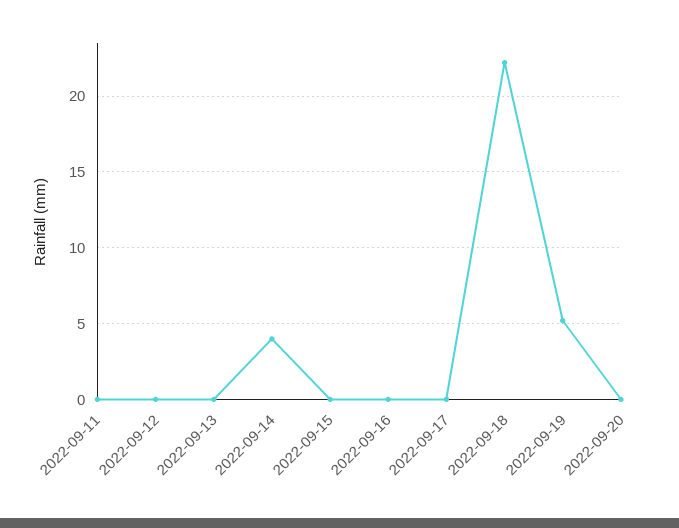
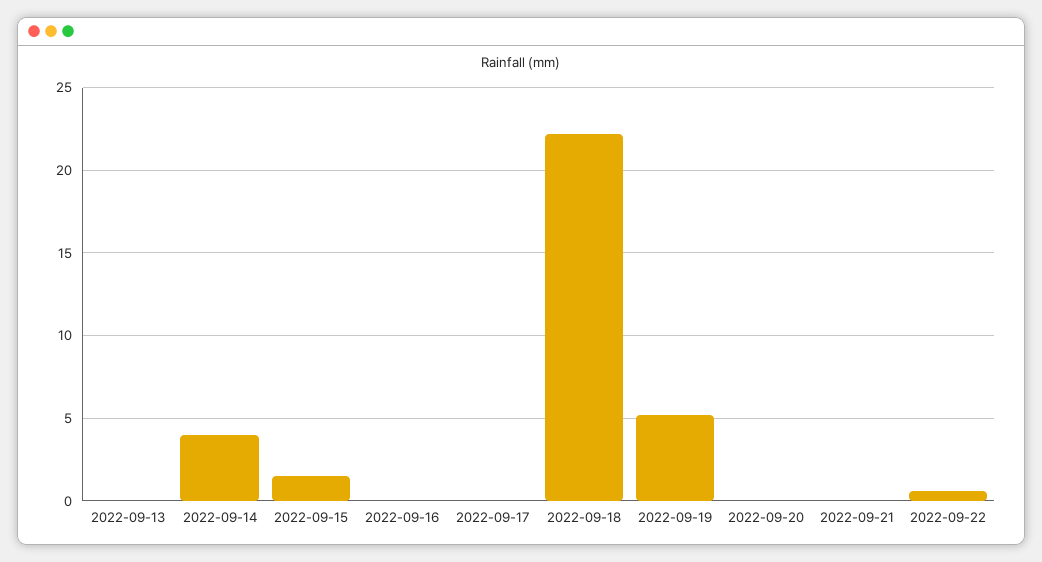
2022-09-11: 0 -> none
2022-09-12: 0 -> none
2022-09-15: 0 -> 1.5
2022-09-21: none -> 0
2022-09-22: none -> 0.5

